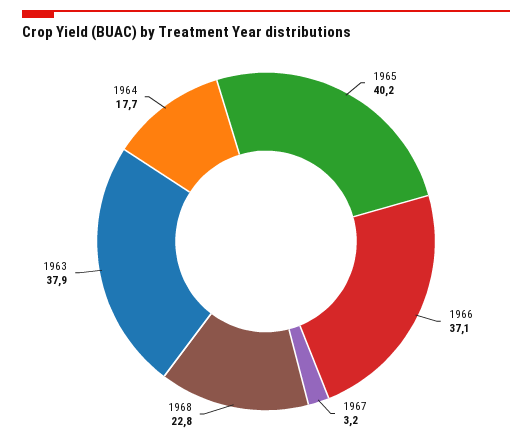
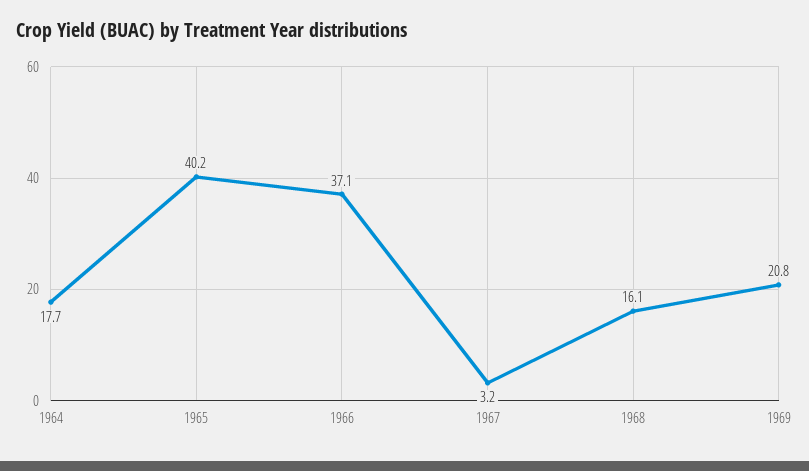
1968: 22.8 -> 16.1
1963: 37.9 -> none
1969: none -> 20.8

